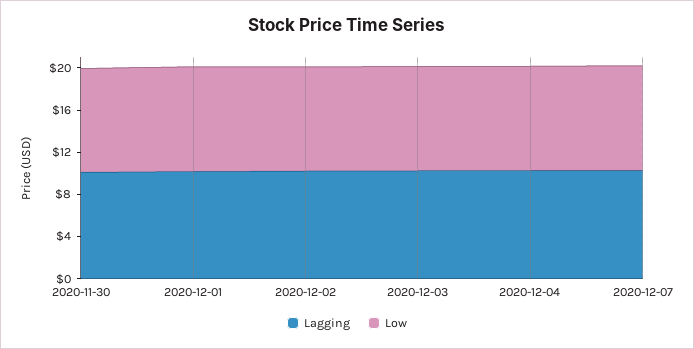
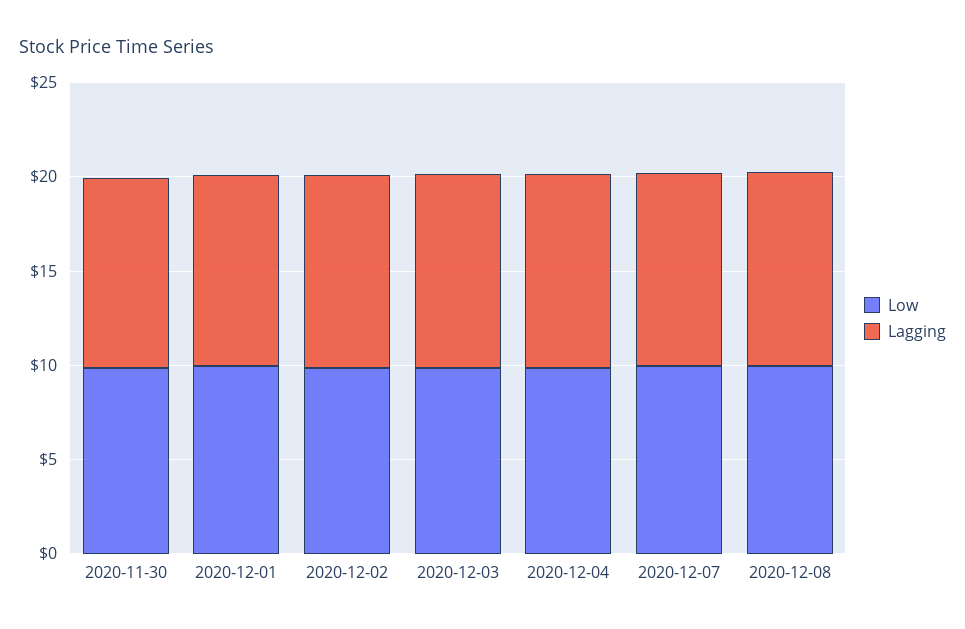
Low, 2020-12-08: none -> 10
Lagging, 2020-12-08: none -> 10

